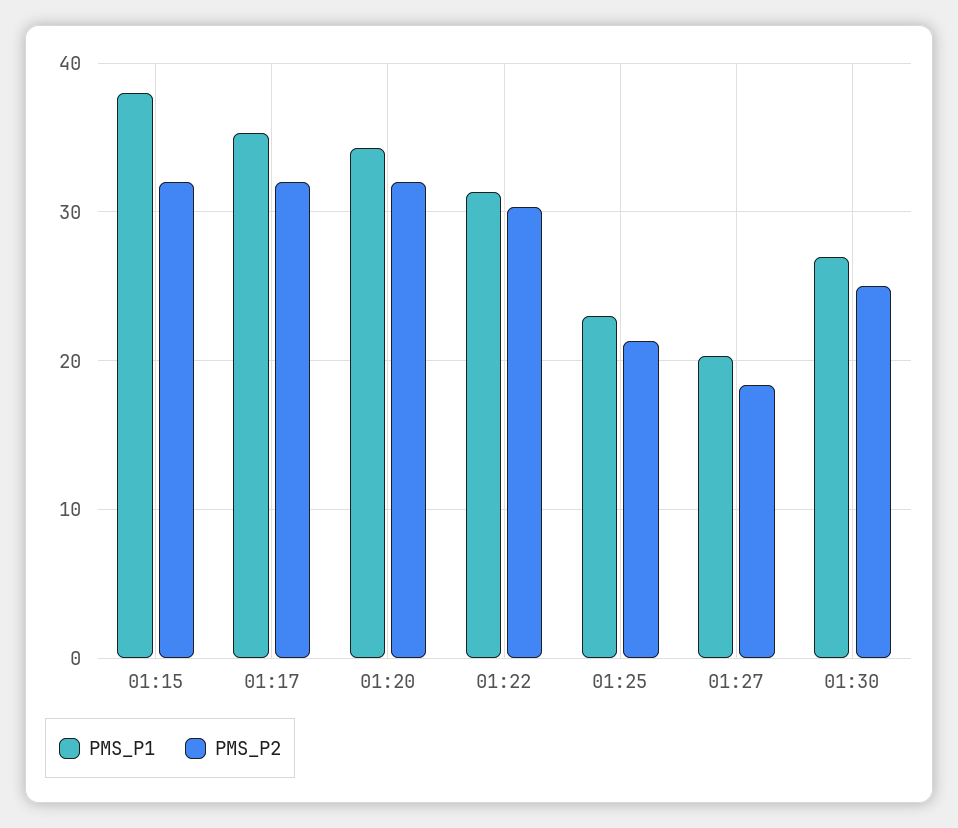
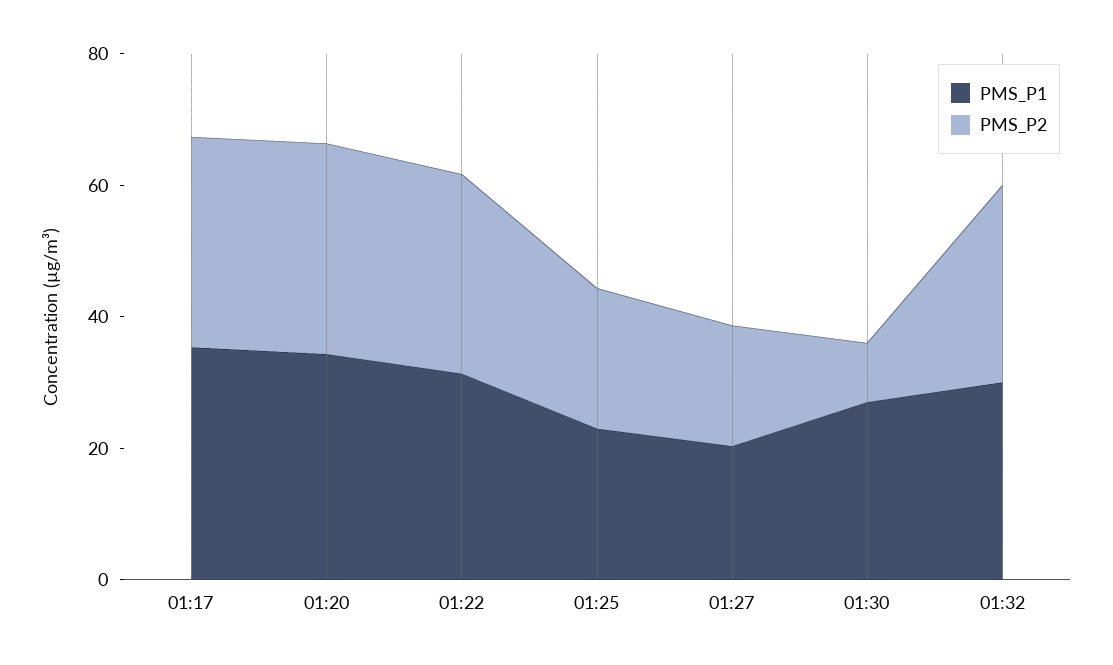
PMS_P1, 01:15: 38 -> none
PMS_P2, 01:15: 32 -> none
PMS_P2, 01:30: 25 -> 10
PMS_P1, 01:32: none -> 30
PMS_P2, 01:32: none -> 30

